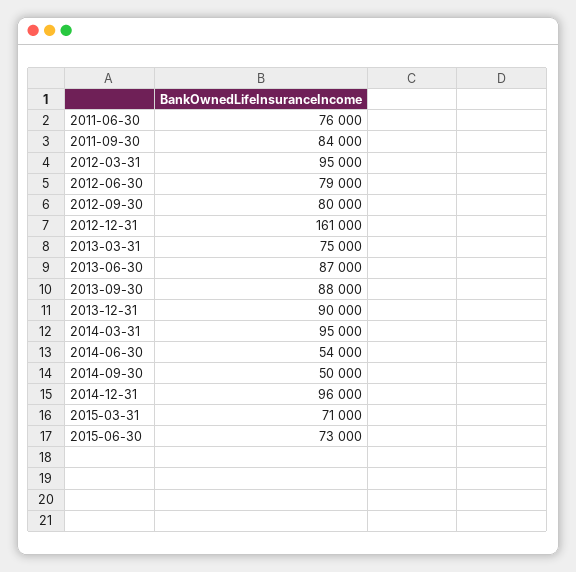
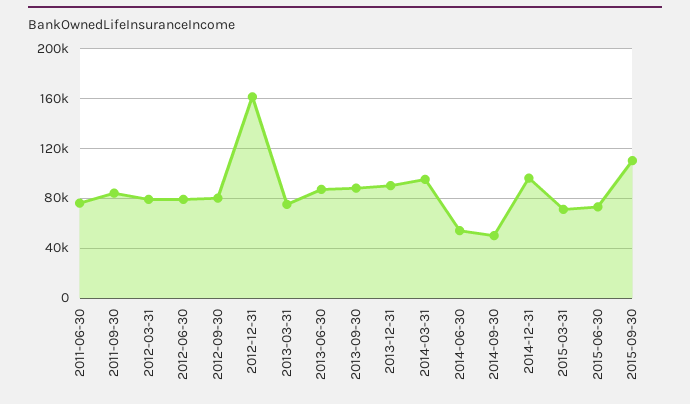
2012-03-31: 95000 -> 80000
2015-09-30: none -> 110000

